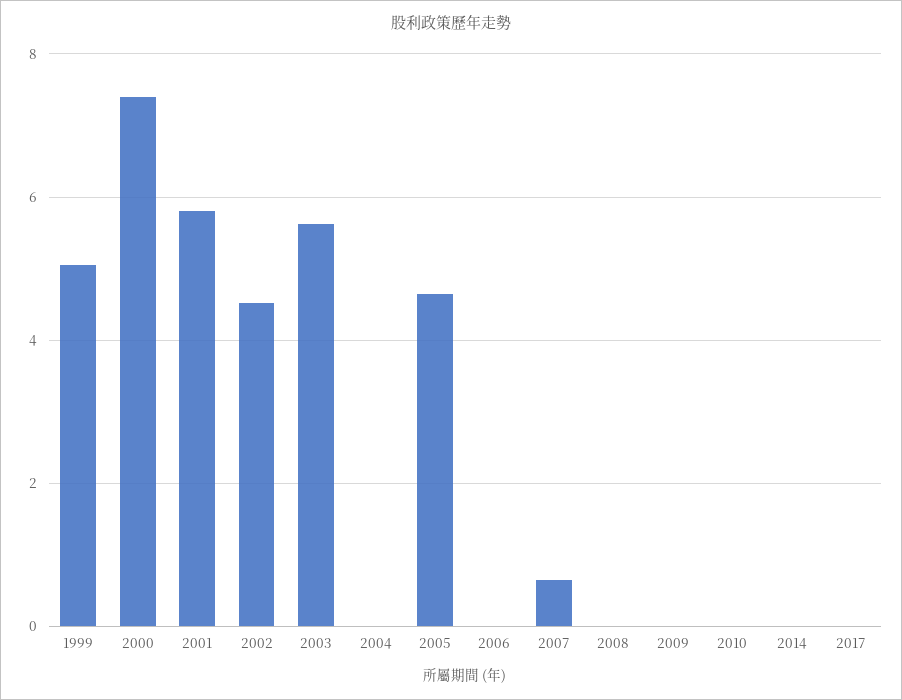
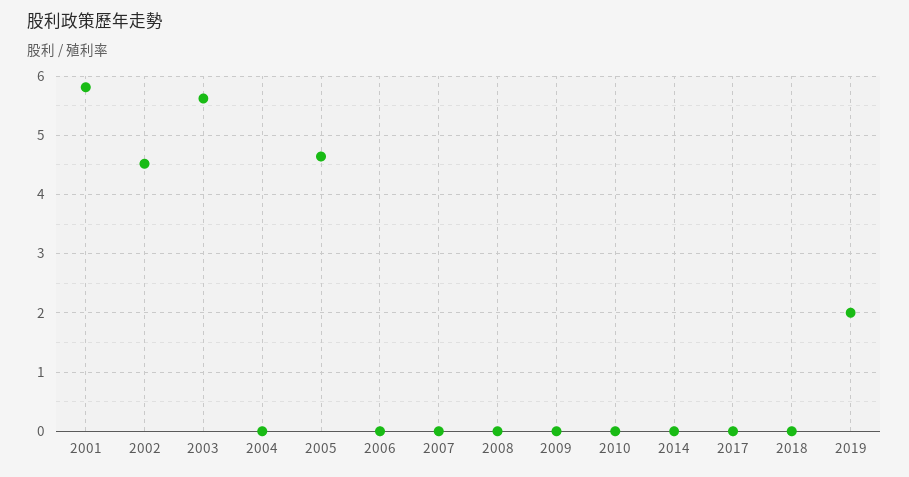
1999: 5 -> none
2000: 7.4 -> none
2007: 0.6 -> 0
2018: none -> 0
2019: none -> 2

